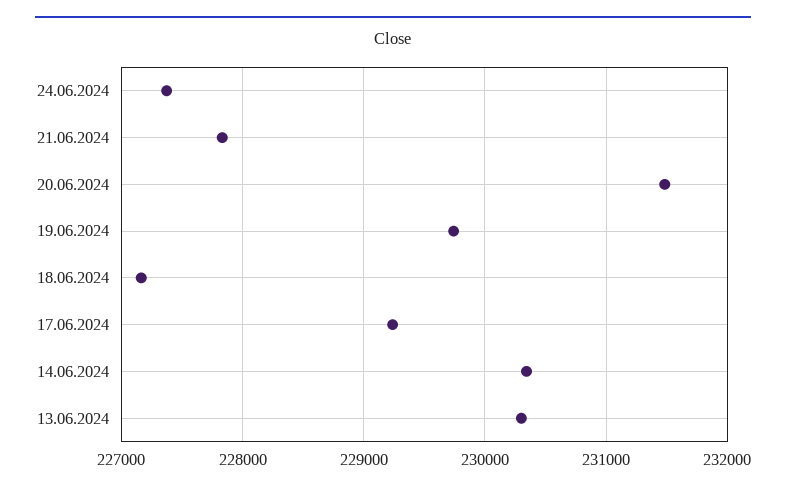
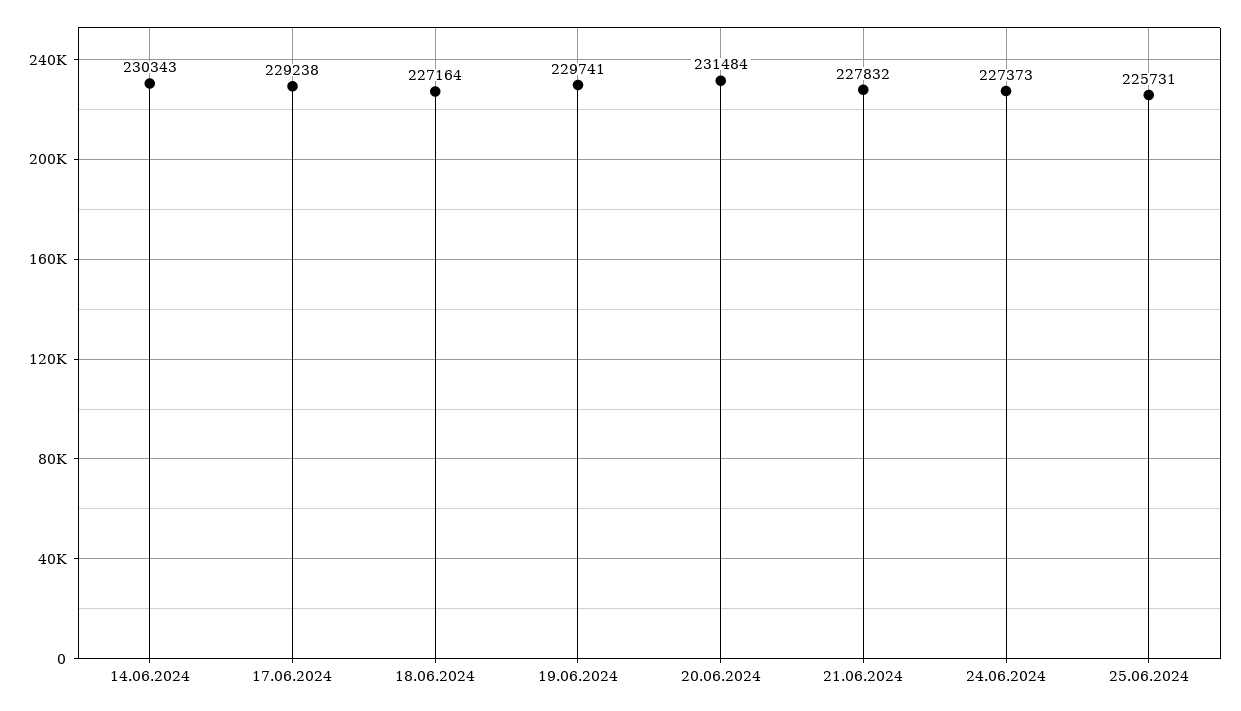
13.06.2024: 230300 -> none
25.06.2024: none -> 225731

